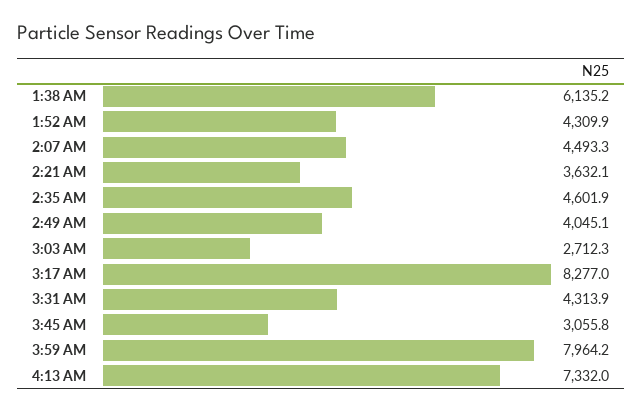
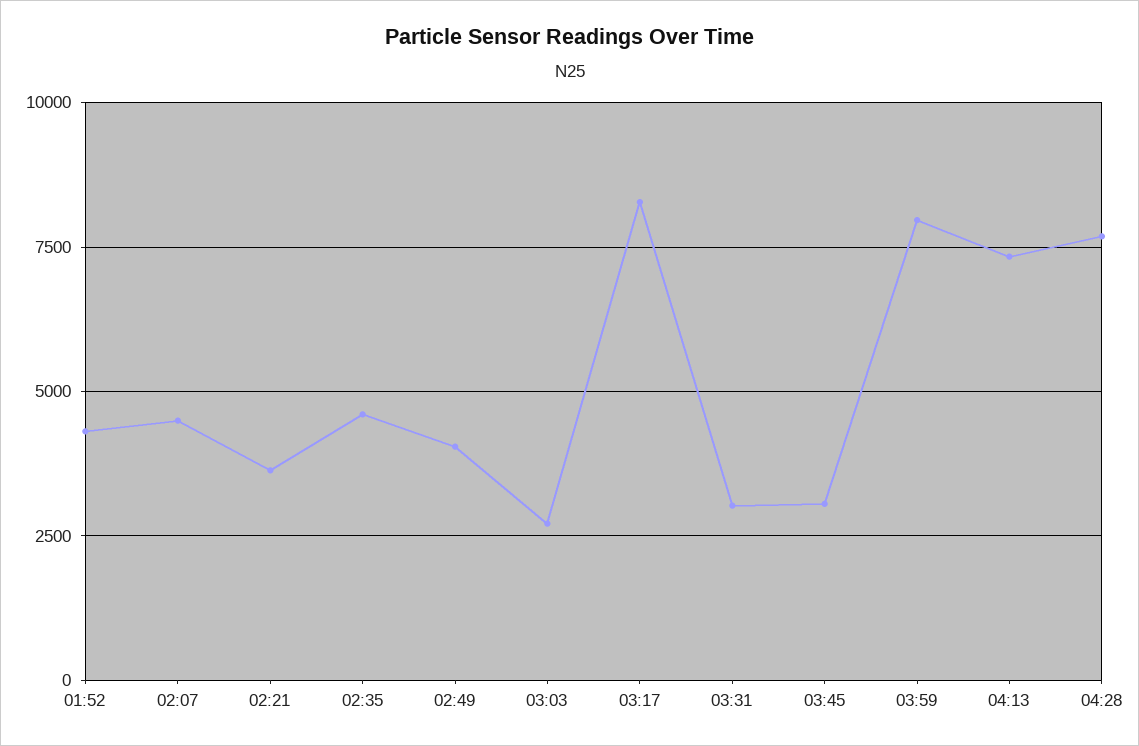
1:38 AM: 6135.2 -> none
3:31 AM: 4313.9 -> 3000
04:28: none -> 7750

